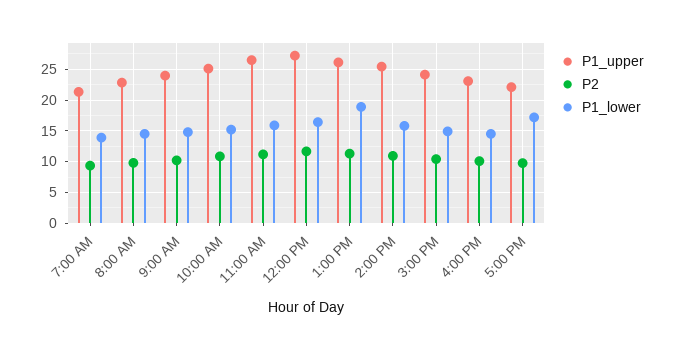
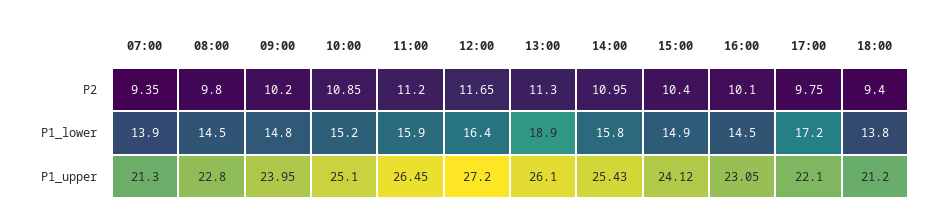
P2, 18:00: none -> 9.4
P1_lower, 18:00: none -> 13.8
P1_upper, 18:00: none -> 21.2

